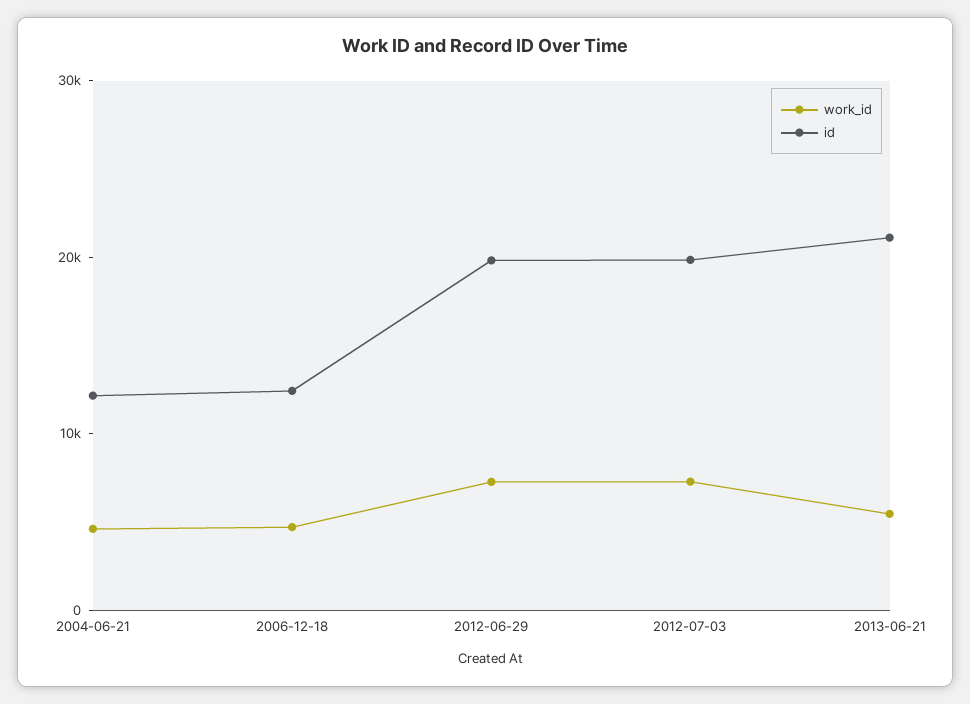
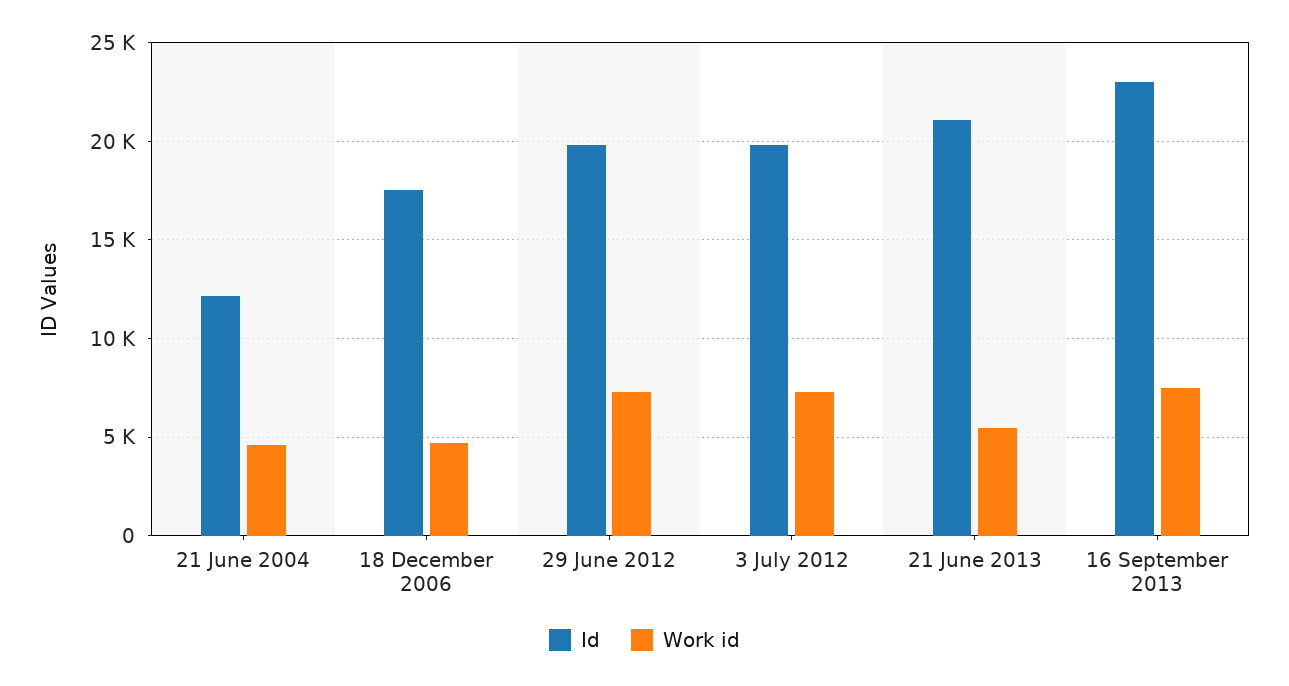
id, 2006-12-18: 12000 -> 17500
id, 16 September 2013: none -> 23000
work_id, 16 September 2013: none -> 7500

